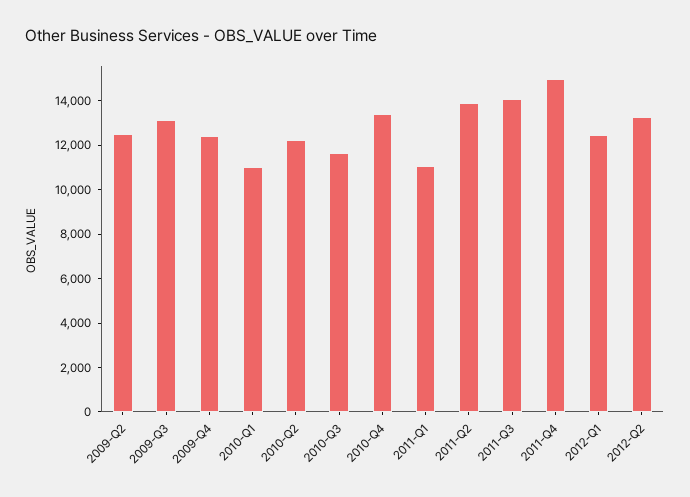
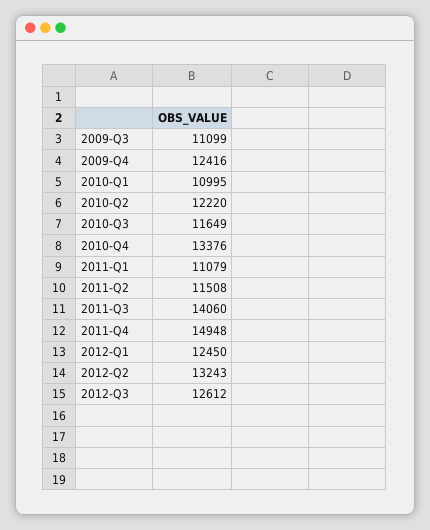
2009-Q2: 12500 -> none
2009-Q3: 13000 -> 11099
2011-Q2: 14000 -> 11508
2012-Q3: none -> 12612

